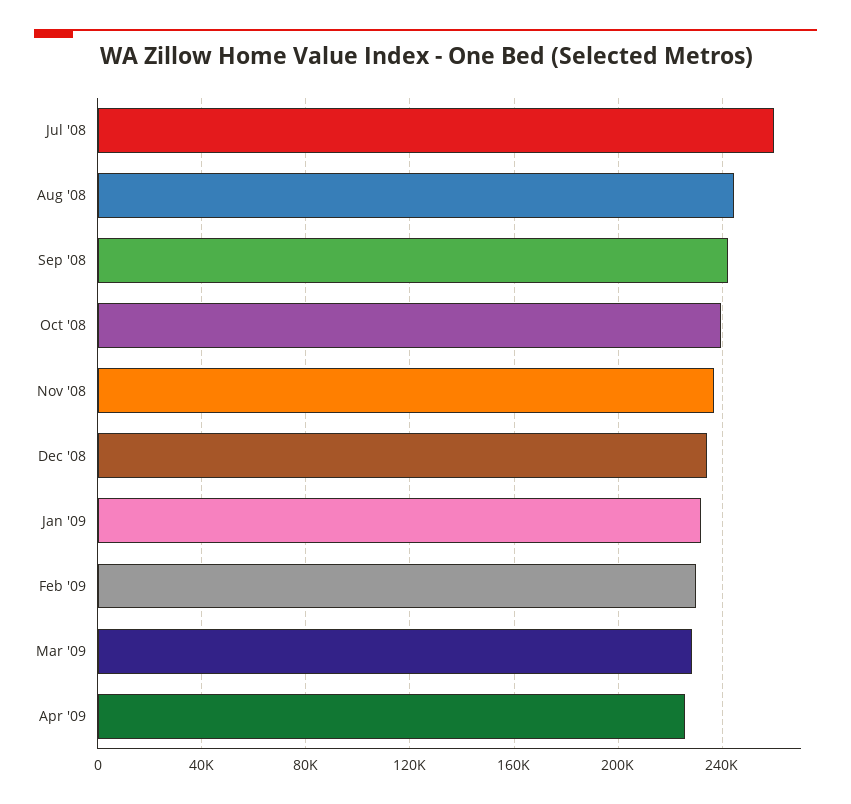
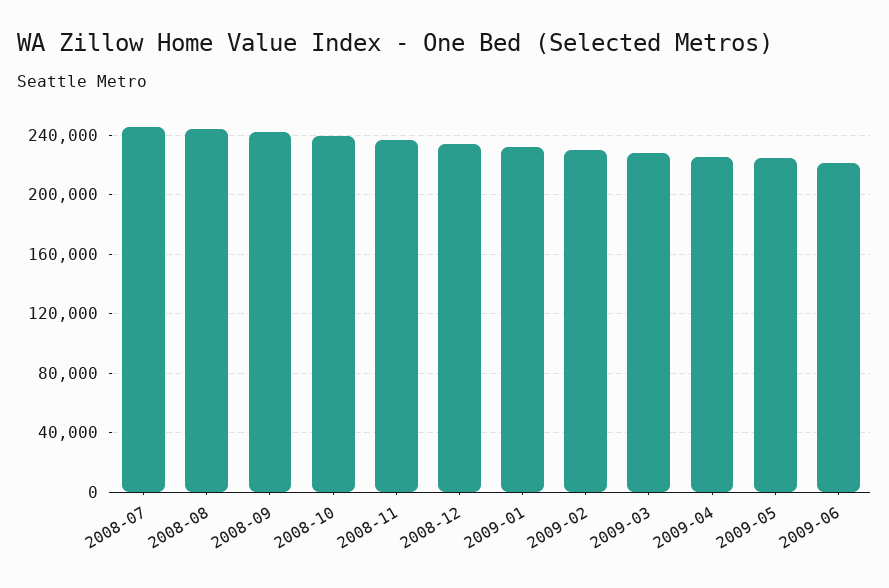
Jul '08: 260000 -> 245000
2009-05: none -> 225000
2009-06: none -> 220000

